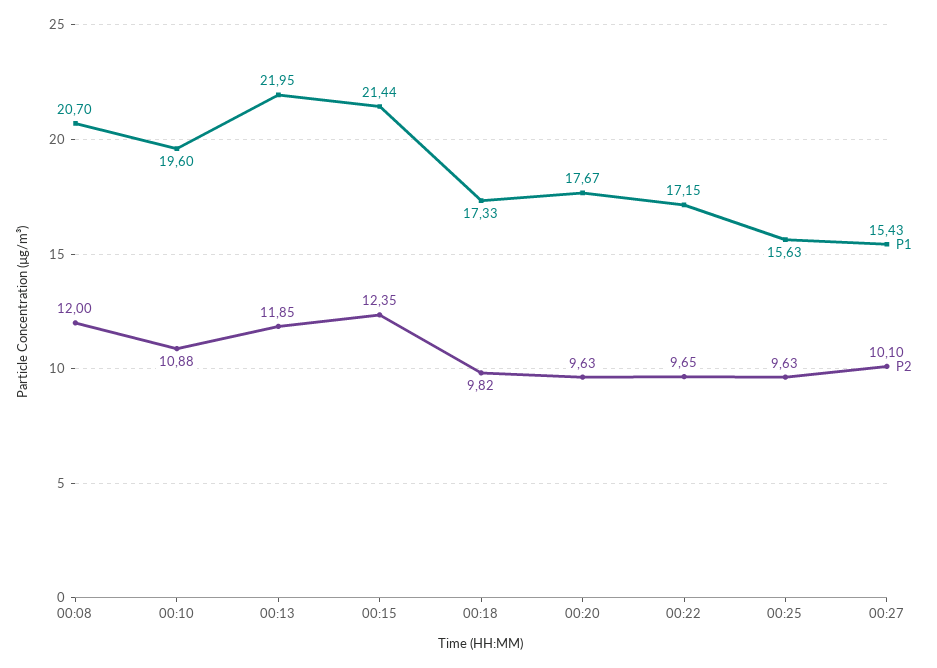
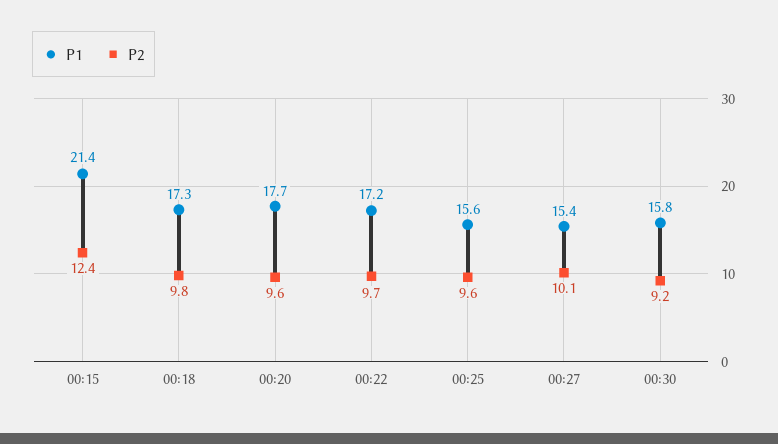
P1, 00:08: 20.7 -> none
P2, 00:08: 12 -> none
P1, 00:10: 19.6 -> none
P2, 00:10: 10.88 -> none
P1, 00:13: 21.95 -> none
P2, 00:13: 11.85 -> none
P1, 00:30: none -> 15.8
P2, 00:30: none -> 9.2

